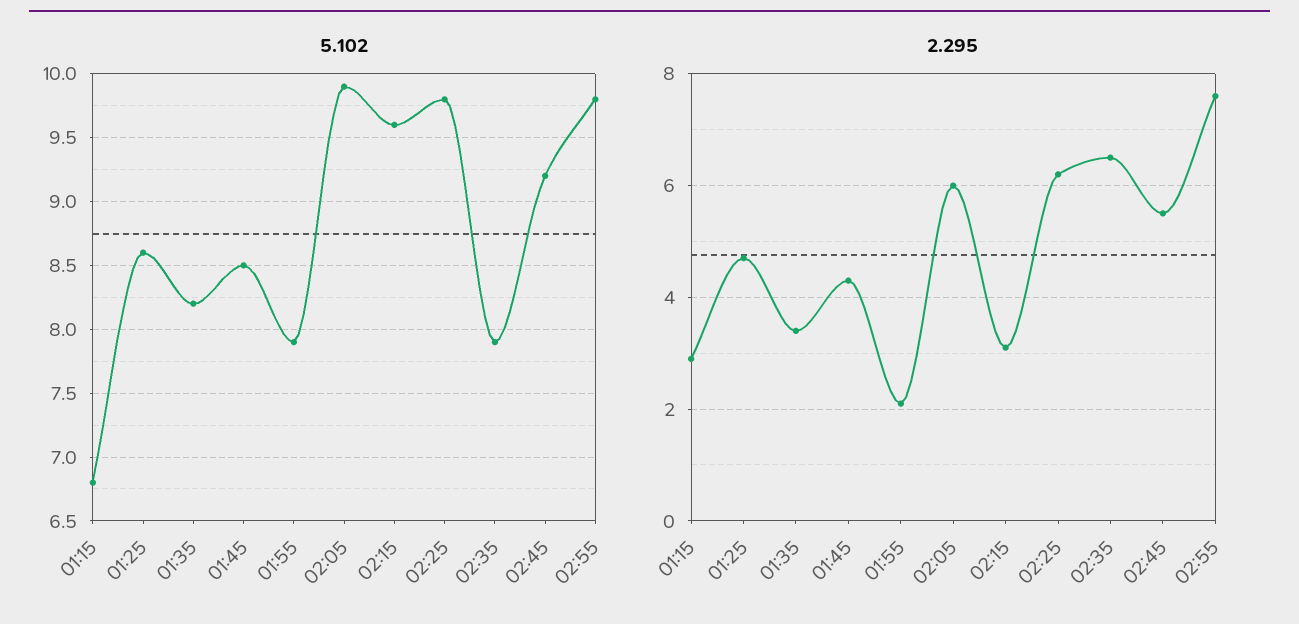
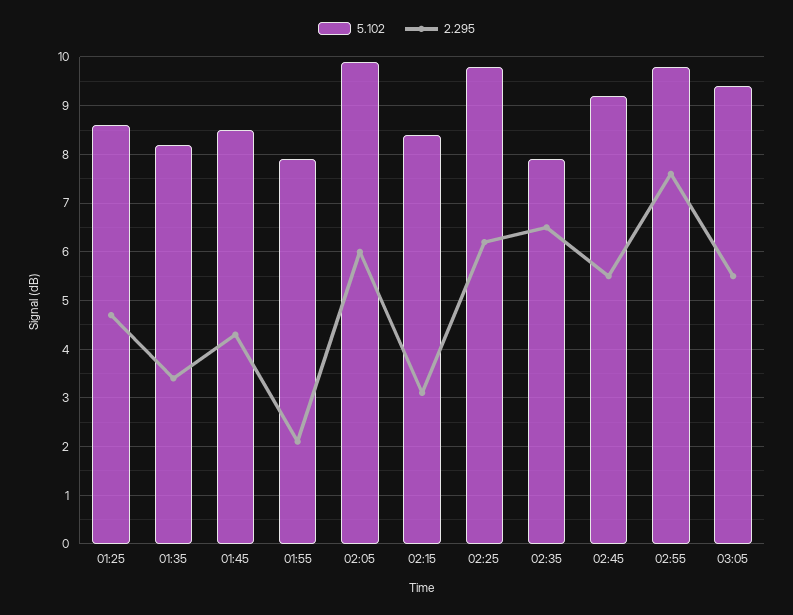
5.102, 01:15: 6.8 -> none
5.102, 02:15: 9.6 -> 8.5
2.295, 01:15: 3 -> none
5.102, 03:05: none -> 9.5
2.295, 03:05: none -> 5.5

